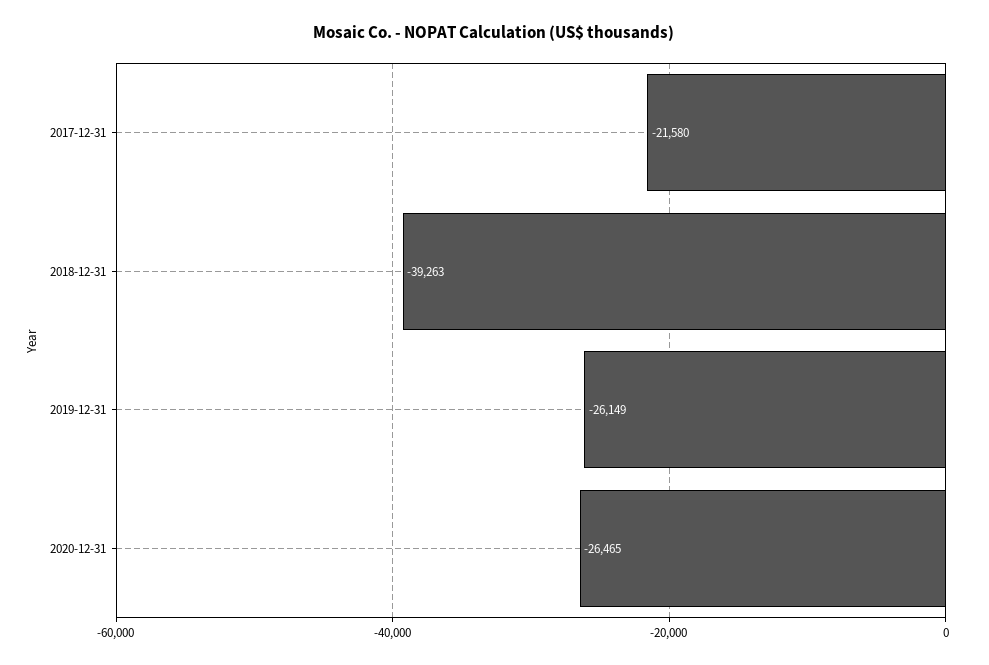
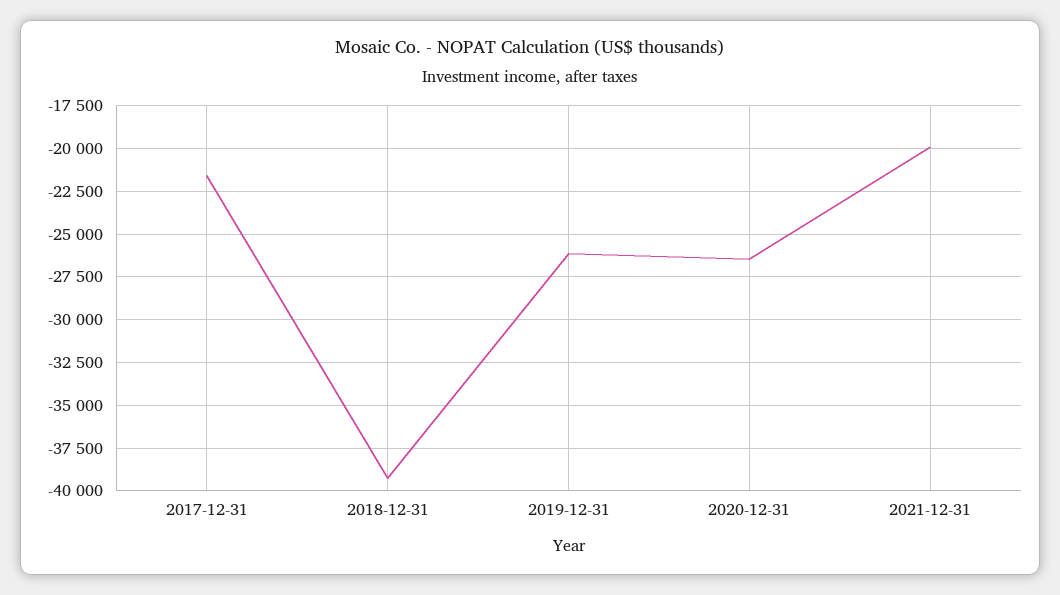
2021-12-31: none -> -20000

